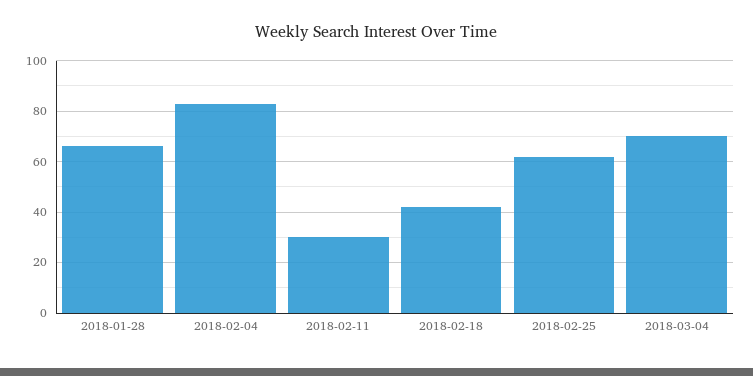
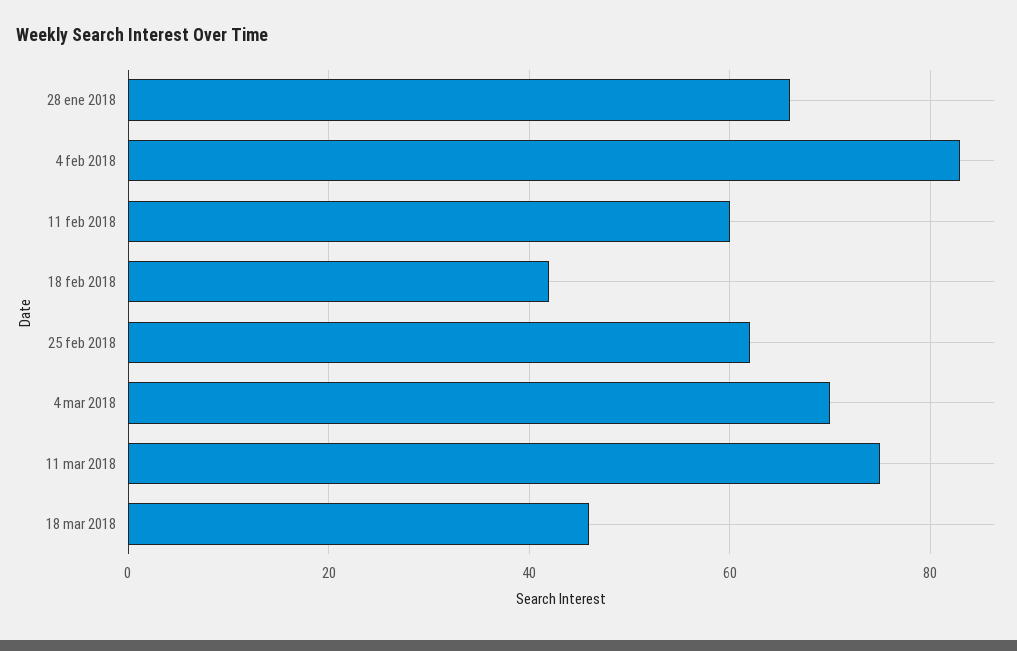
2018-02-11: 30 -> 60
11 mar 2018: none -> 75
18 mar 2018: none -> 45

